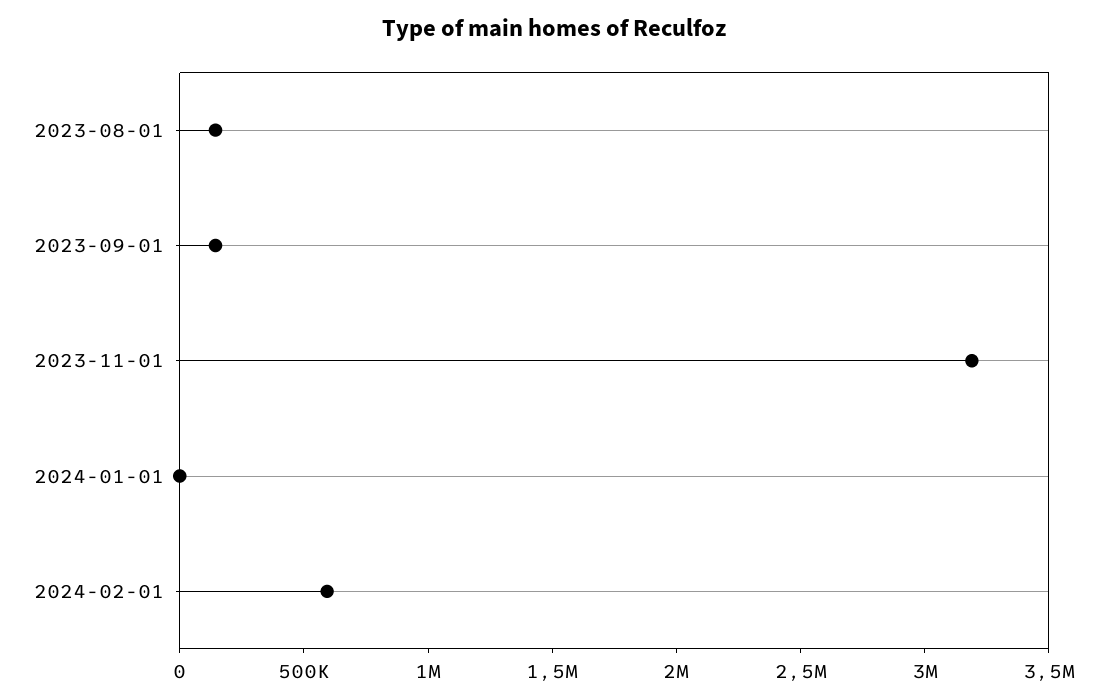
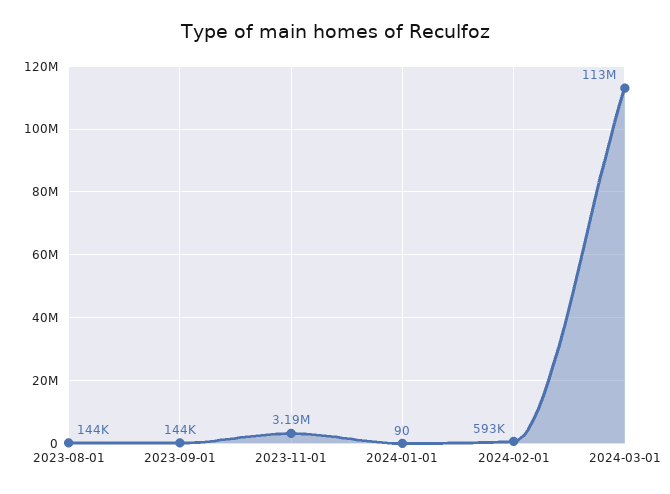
2024-03-01: none -> 113000000

